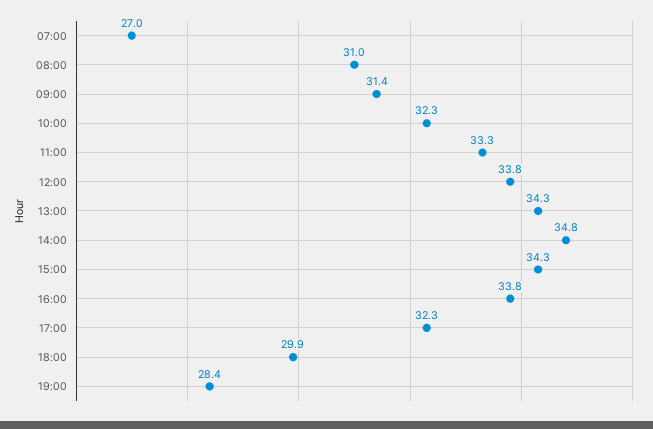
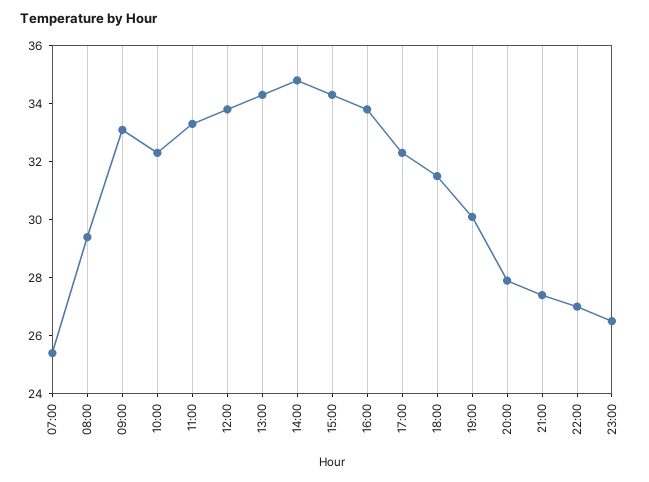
07:00: 27 -> 25.5
08:00: 31 -> 29.5
09:00: 31.4 -> 33
18:00: 29.9 -> 31.5
19:00: 28.4 -> 30
20:00: none -> 28
21:00: none -> 27.5
22:00: none -> 27
23:00: none -> 26.5

